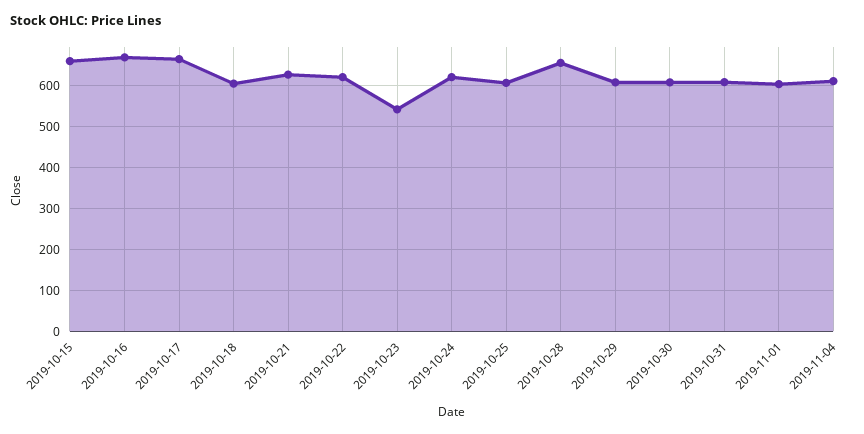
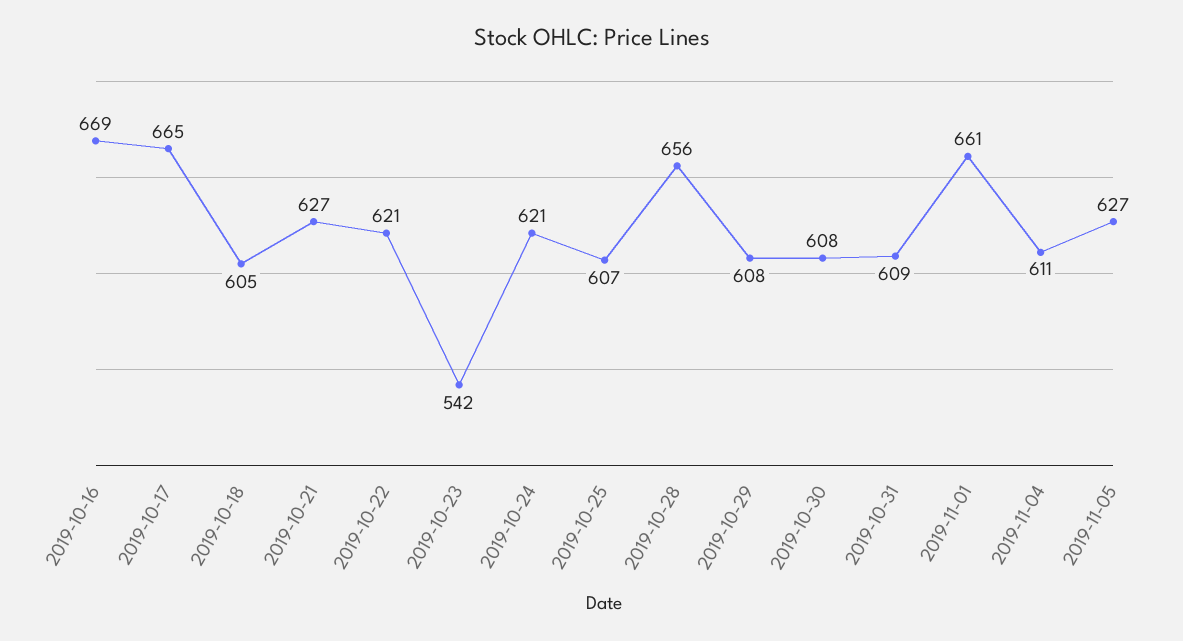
2019-10-15: 660 -> none
2019-11-01: 600 -> 661
2019-11-05: none -> 627

